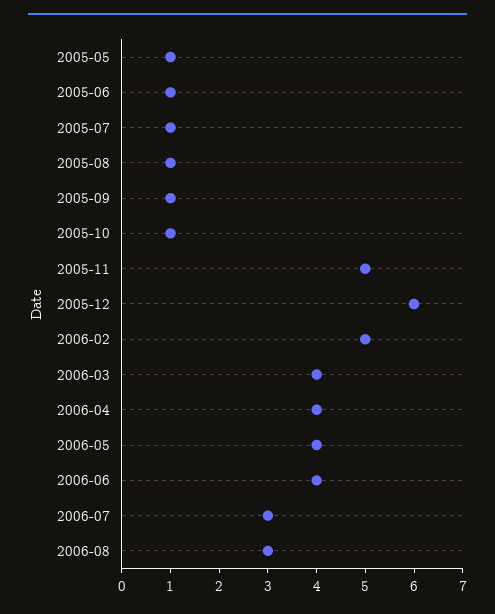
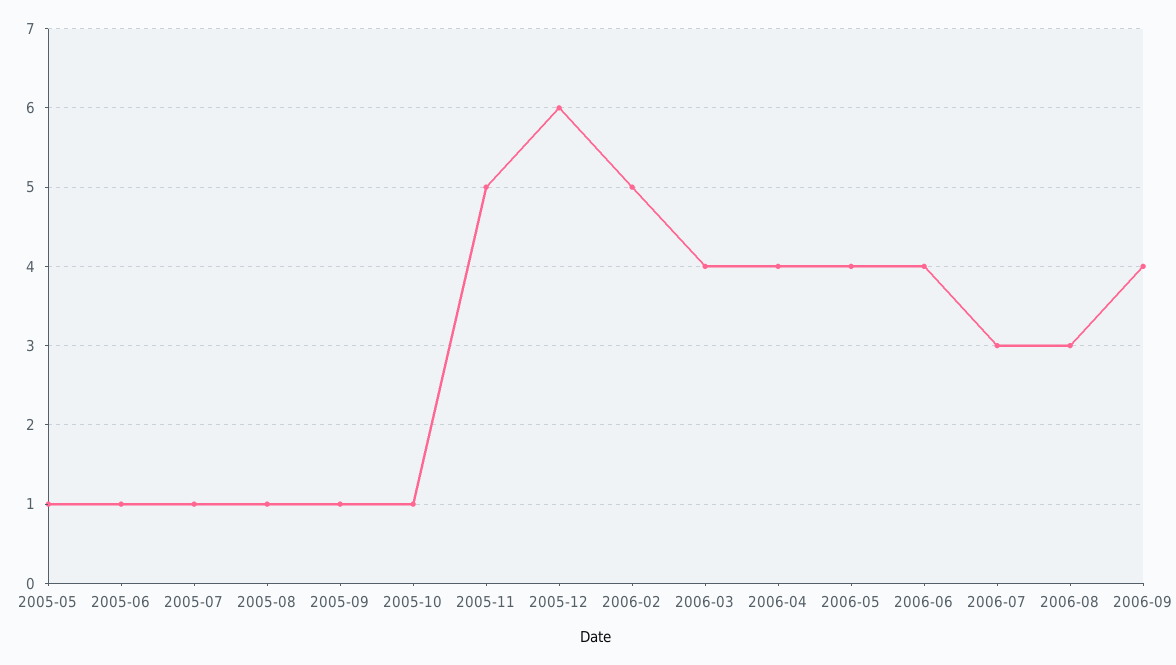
2006-09: none -> 4

